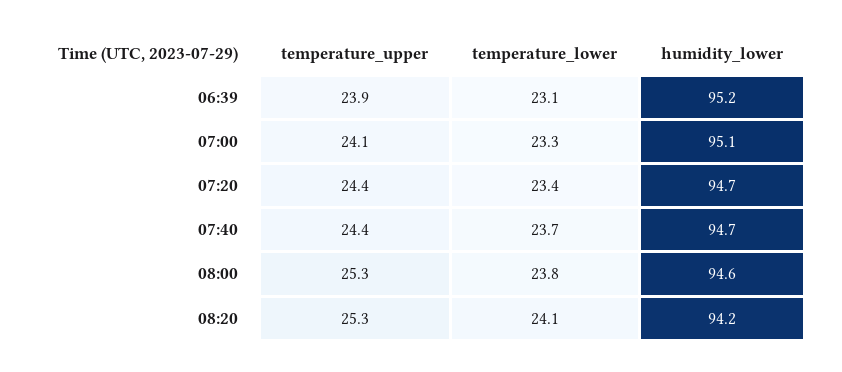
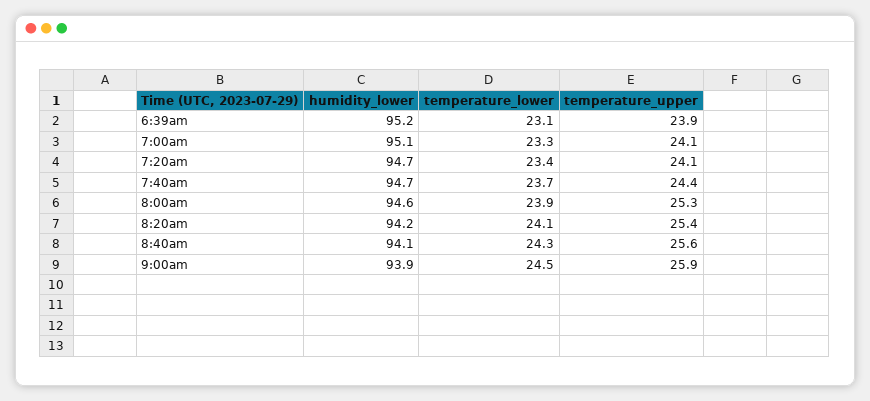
temperature_upper, 07:20: 24.4 -> 24.1
temperature_lower, 08:00: 23.8 -> 23.9
temperature_upper, 08:20: 25.3 -> 25.4
humidity_lower, 8:40am: none -> 94.1
temperature_lower, 8:40am: none -> 24.3
temperature_upper, 8:40am: none -> 25.6
humidity_lower, 9:00am: none -> 93.9
temperature_lower, 9:00am: none -> 24.5
temperature_upper, 9:00am: none -> 25.9

